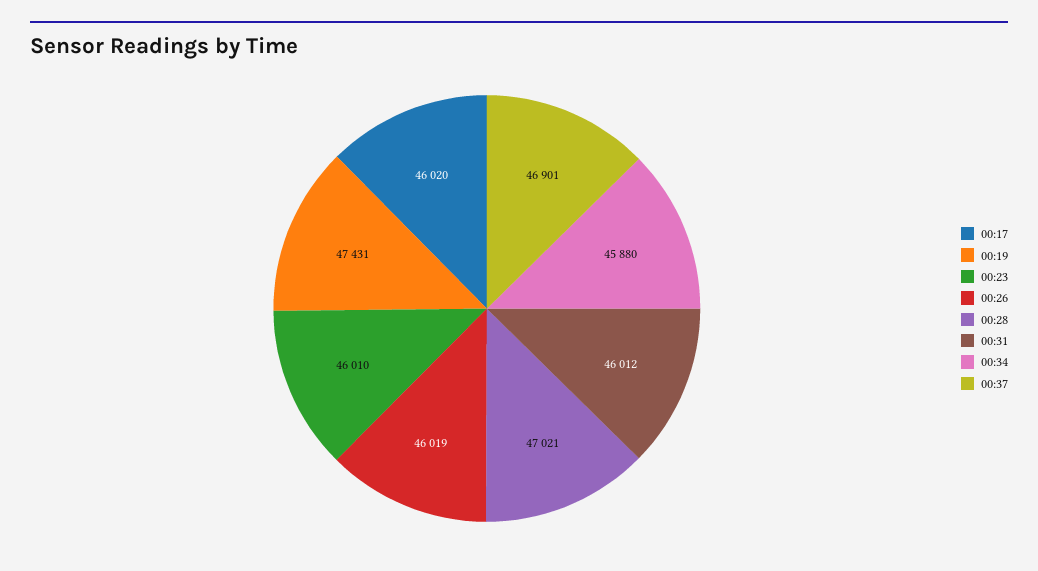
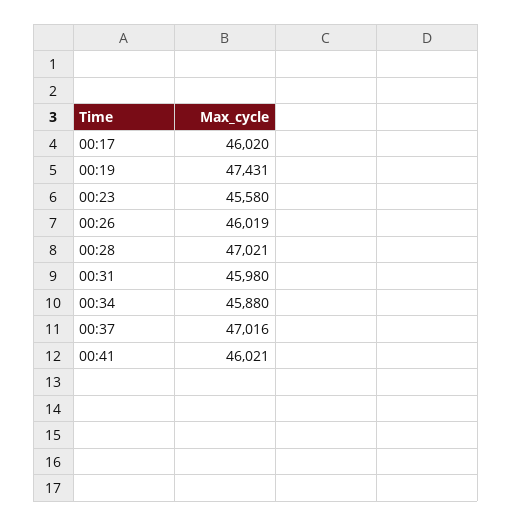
00:23: 46010 -> 45580
00:31: 46012 -> 45980
00:37: 46901 -> 47016
00:41: none -> 46021

